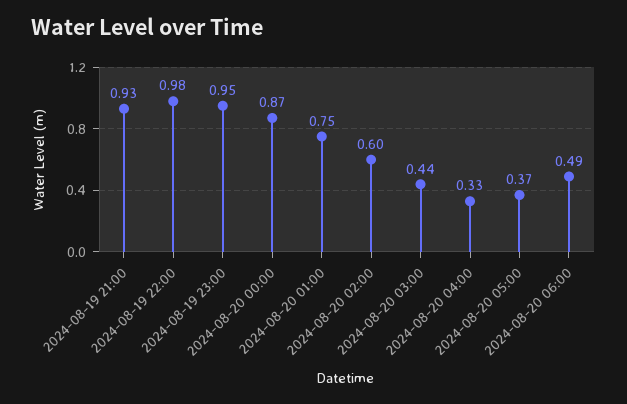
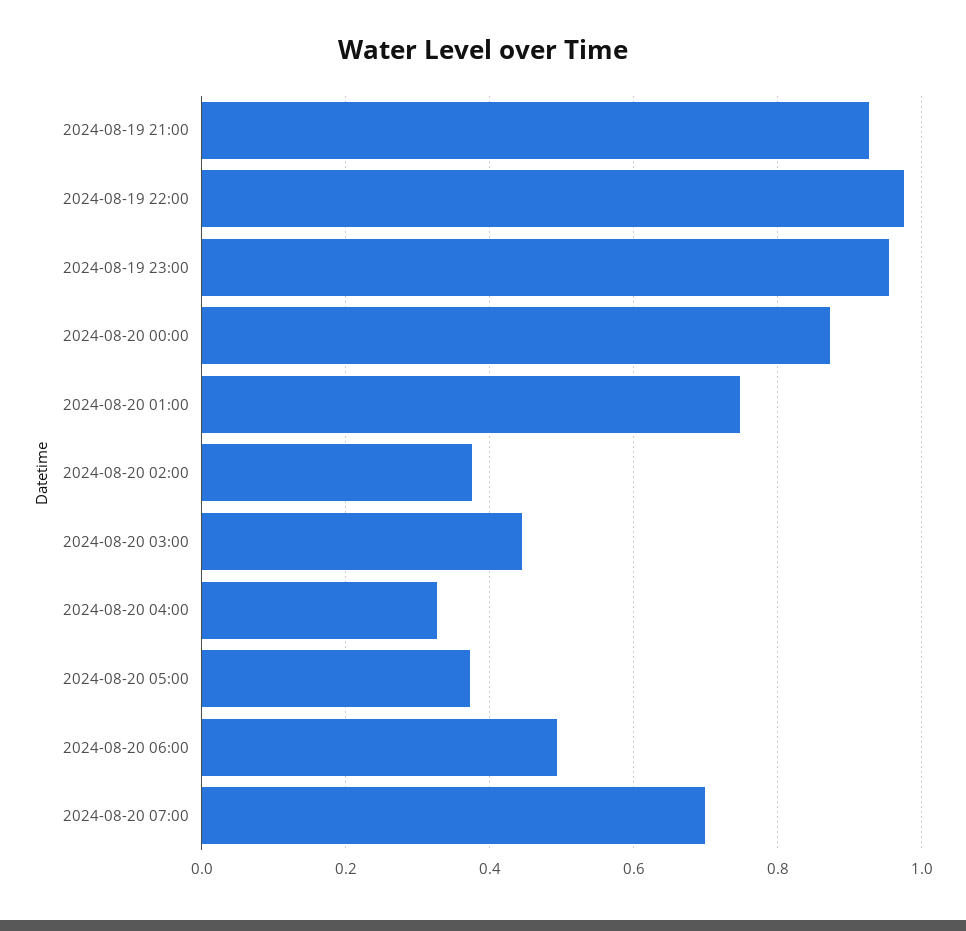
2024-08-20 02:00: 0.6 -> 0.38
2024-08-20 07:00: none -> 0.7

